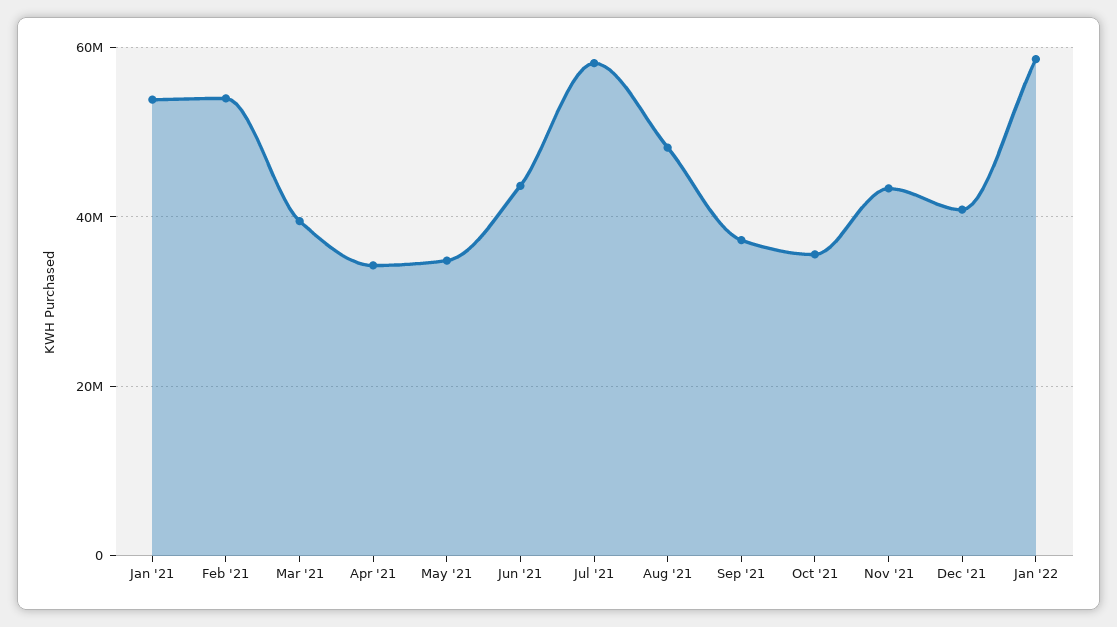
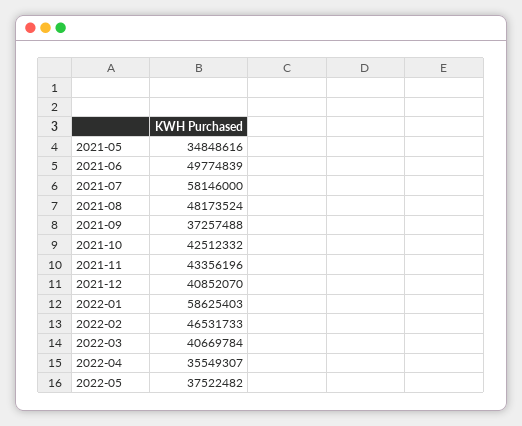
Jan '21: 54000000 -> none
Feb '21: 54000000 -> none
Mar '21: 40000000 -> none
Apr '21: 34000000 -> none
Jun '21: 44000000 -> 49774839
Oct '21: 36000000 -> 42512332
2022-02: none -> 46531733
2022-03: none -> 40669784
2022-04: none -> 35549307
2022-05: none -> 37522482

